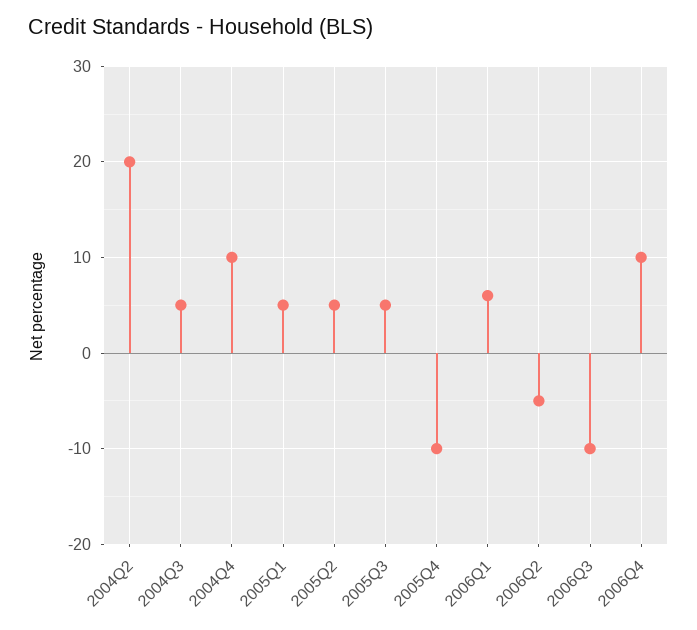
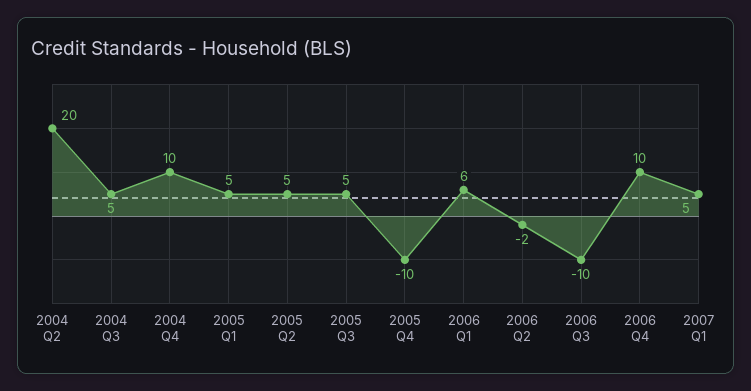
2006Q2: -5 -> -2
2007 Q1: none -> 5

